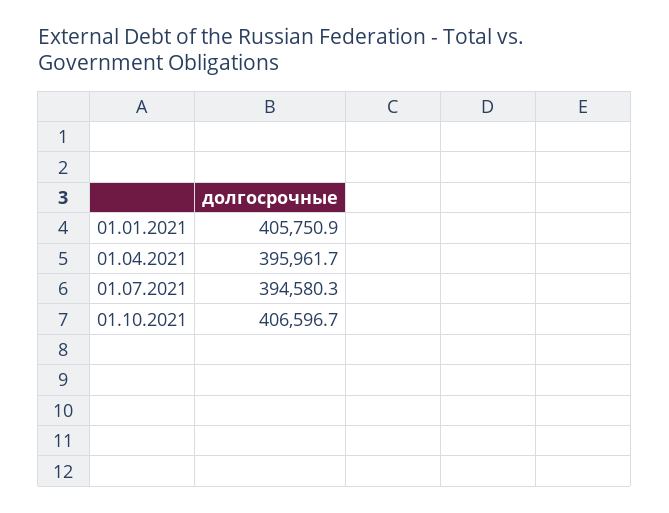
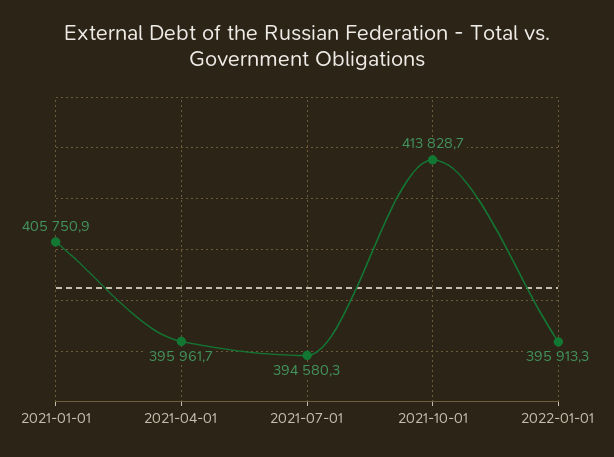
01.10.2021: 406596.7 -> 413828.7
2022-01-01: none -> 395913.3

